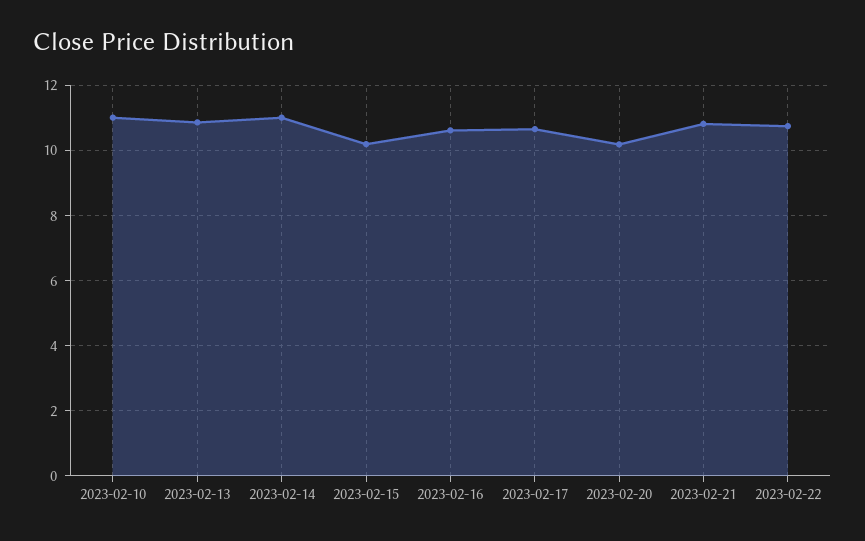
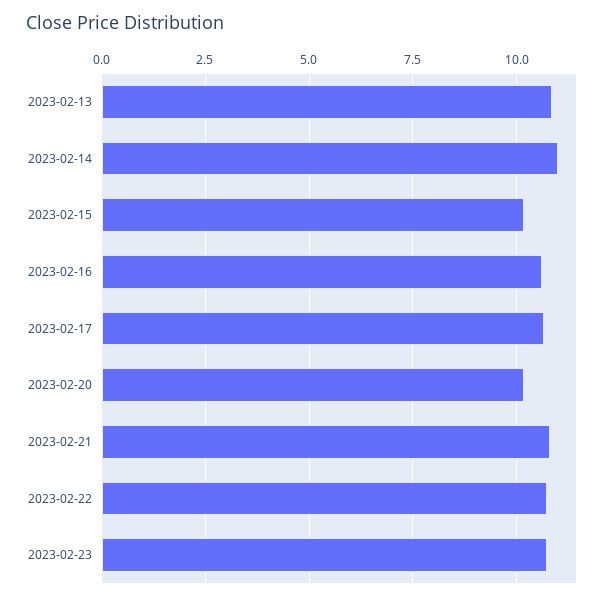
2023-02-10: 11 -> none
2023-02-23: none -> 10.75

